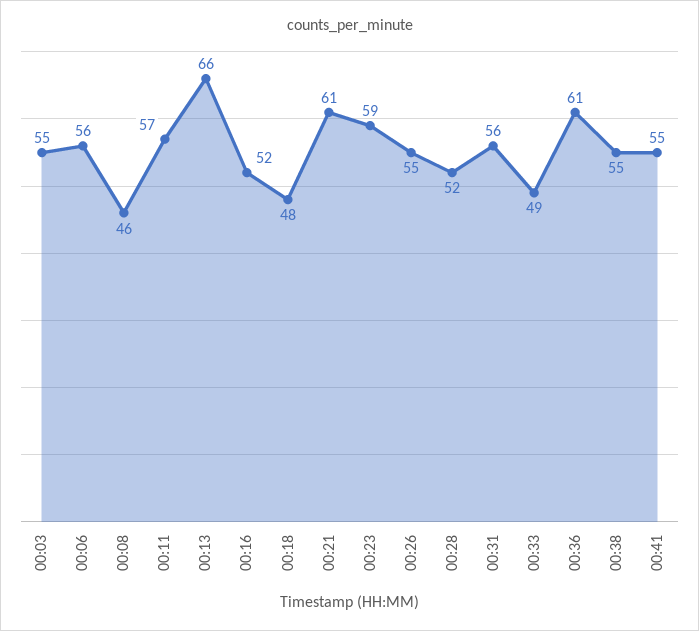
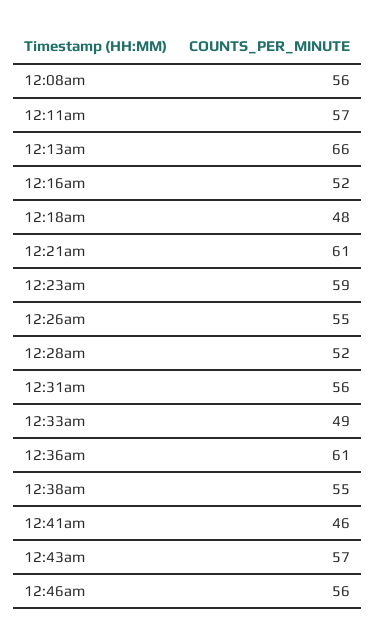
00:03: 55 -> none
00:06: 56 -> none
00:08: 46 -> 56
00:41: 55 -> 46
12:43am: none -> 57
12:46am: none -> 56

